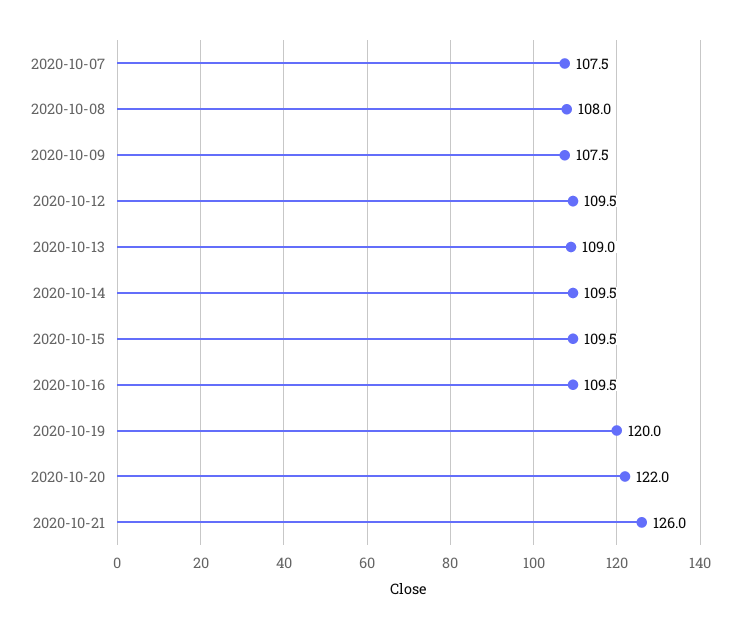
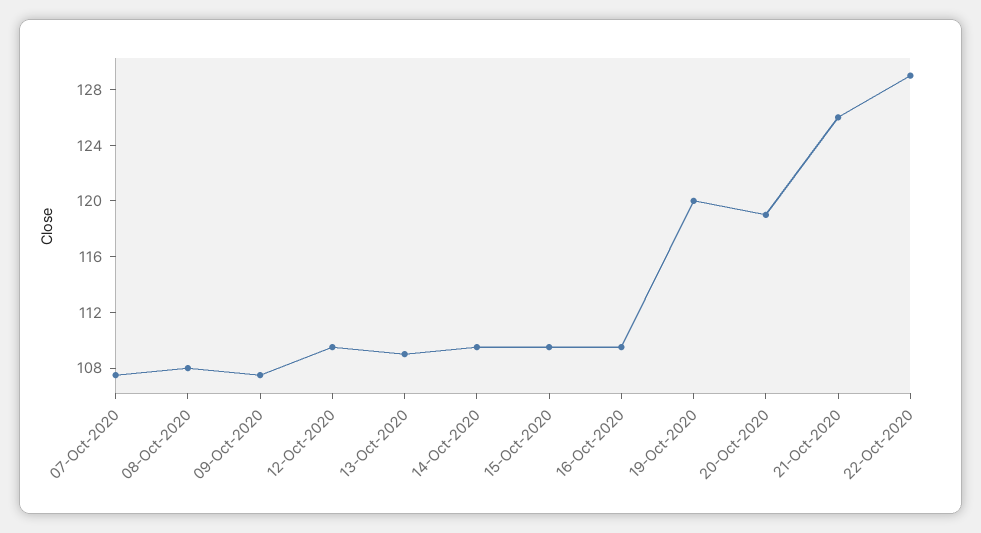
2020-10-20: 122 -> 119
22-Oct-2020: none -> 129

